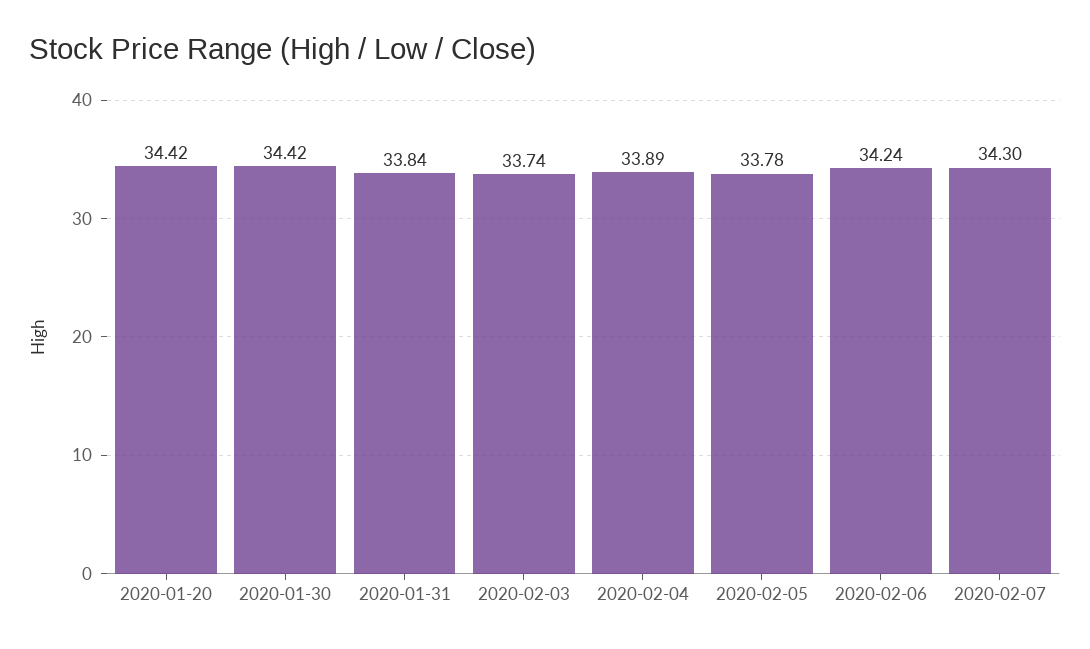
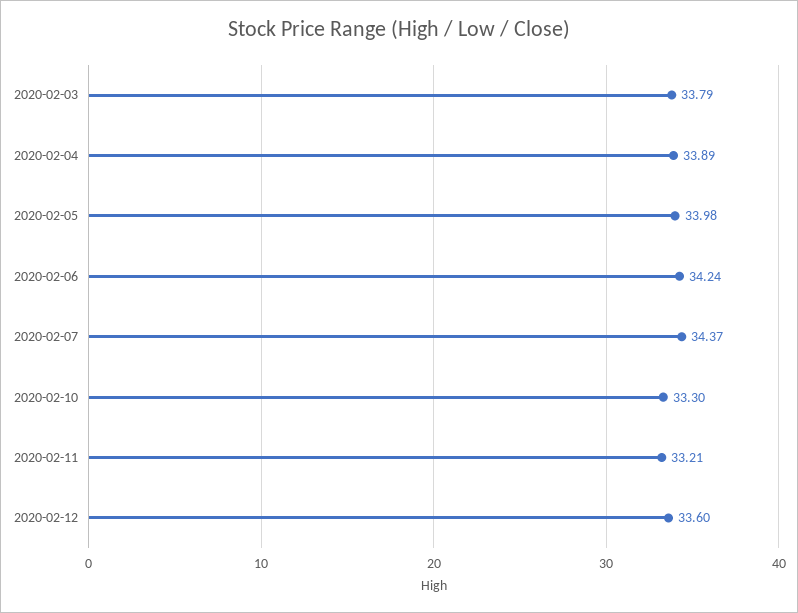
2020-01-20: 34.42 -> none
2020-01-30: 34.42 -> none
2020-01-31: 33.84 -> none
2020-02-03: 33.74 -> 33.79
2020-02-05: 33.78 -> 33.98
2020-02-07: 34.3 -> 34.37
2020-02-10: none -> 33.3
2020-02-11: none -> 33.21
2020-02-12: none -> 33.6

